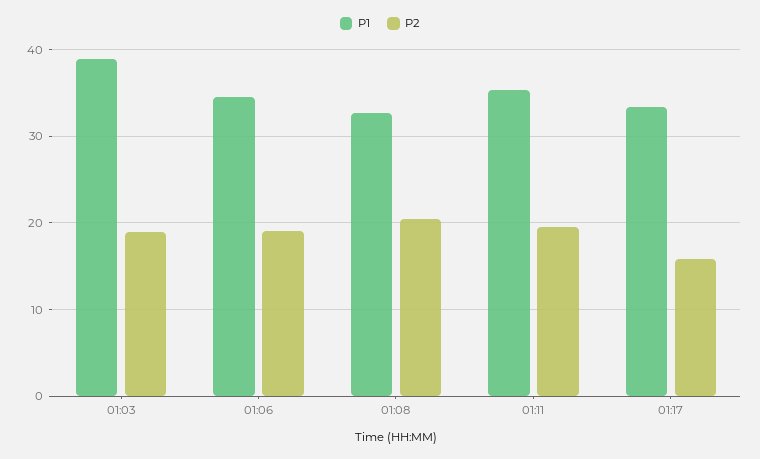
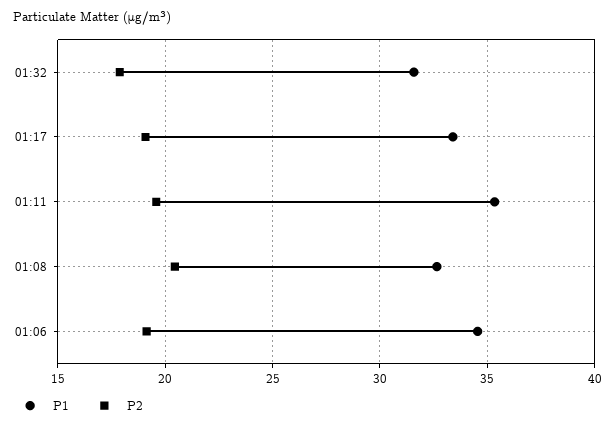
P1, 01:03: 39 -> none
P2, 01:03: 19 -> none
P2, 01:17: 16 -> 19
P1, 01:32: none -> 31.5
P2, 01:32: none -> 18

